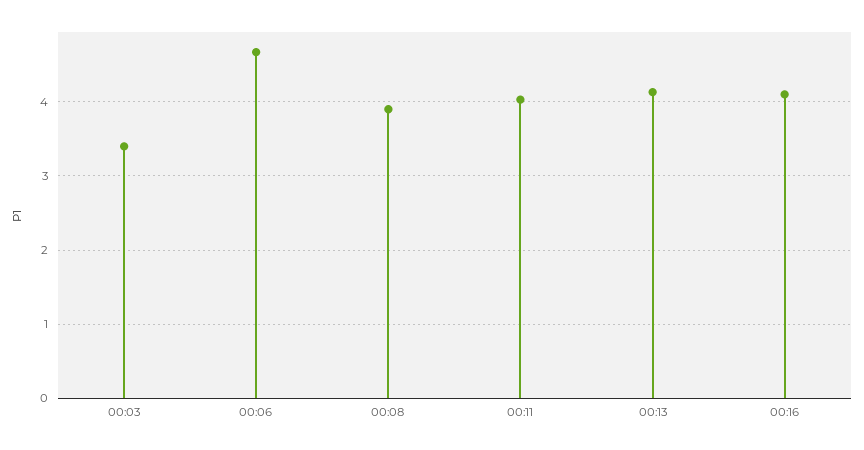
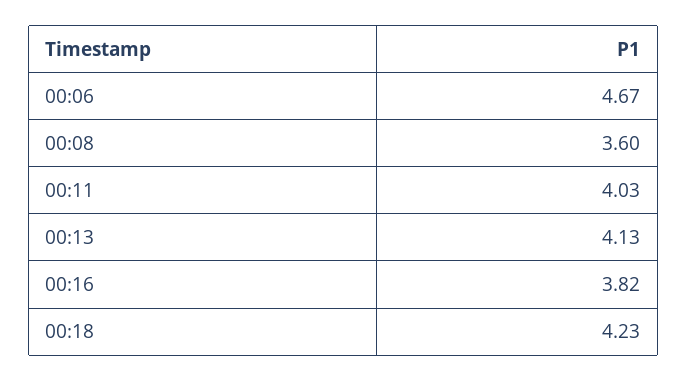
00:03: 3.4 -> none
00:08: 3.9 -> 3.6
00:16: 4.1 -> 3.82
00:18: none -> 4.23

